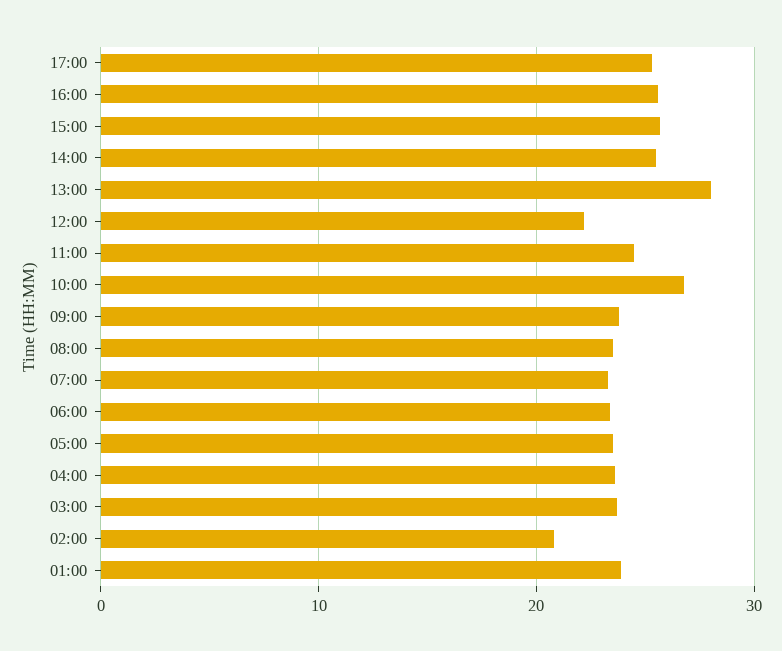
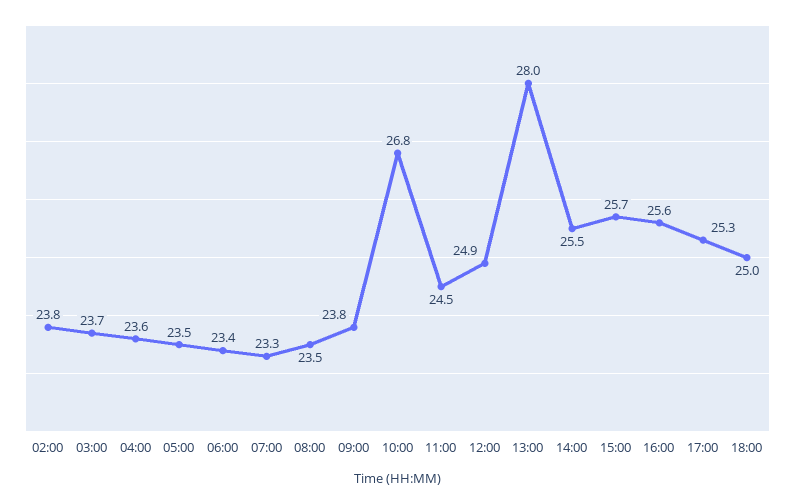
12:00: 22 -> 24.9
02:00: 21 -> 23.8
01:00: 24 -> none
18:00: none -> 25

